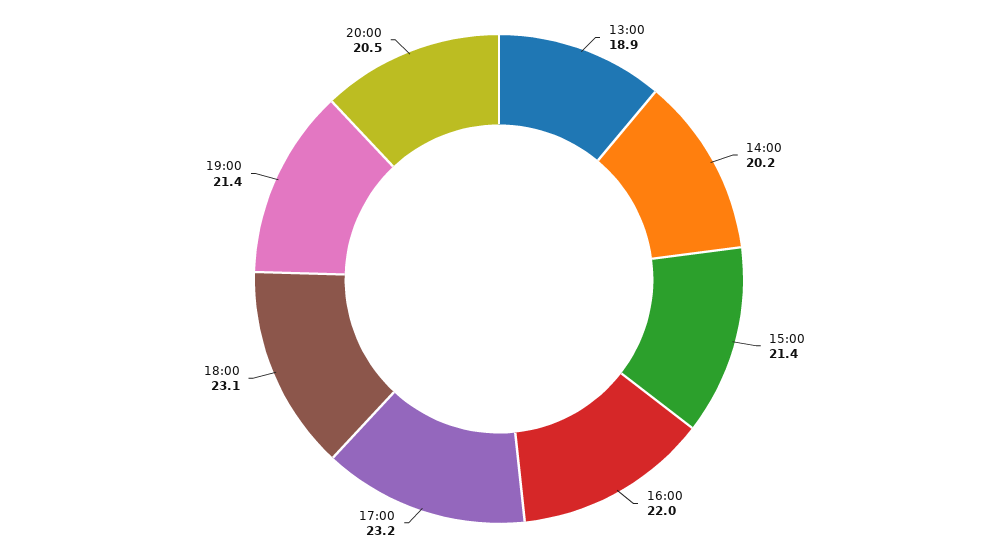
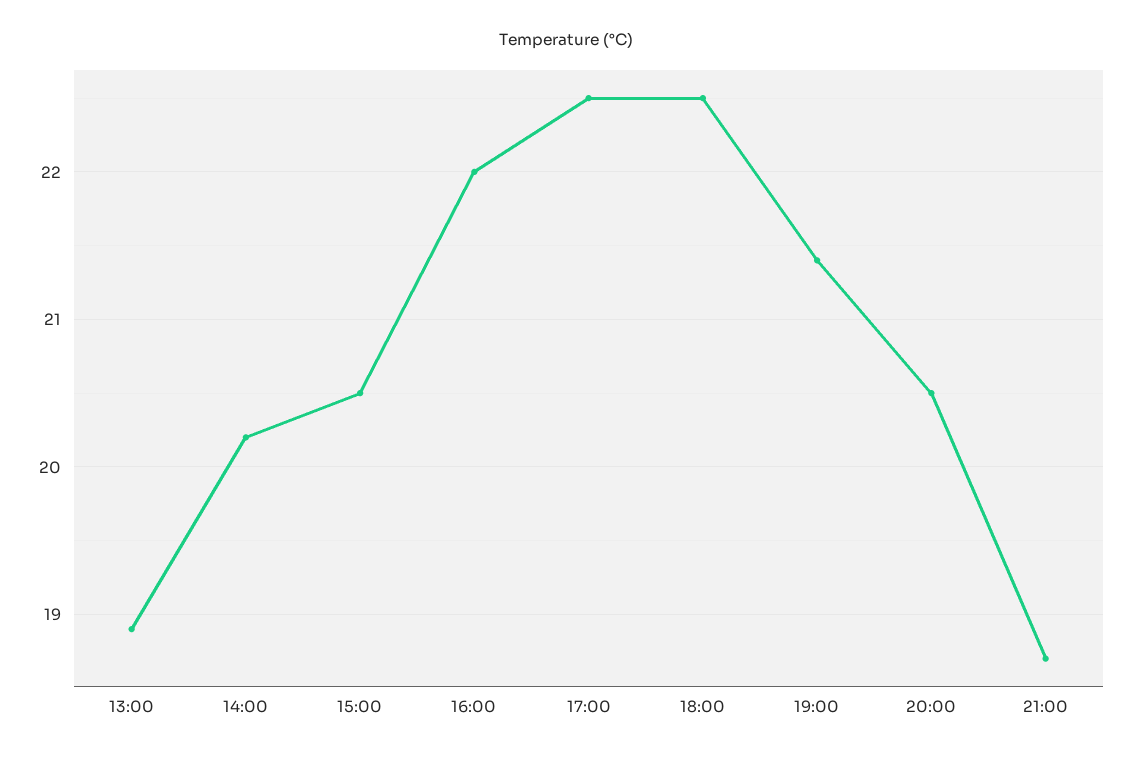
15:00: 21.4 -> 20.5
17:00: 23.2 -> 22.5
18:00: 23.1 -> 22.5
21:00: none -> 18.7

